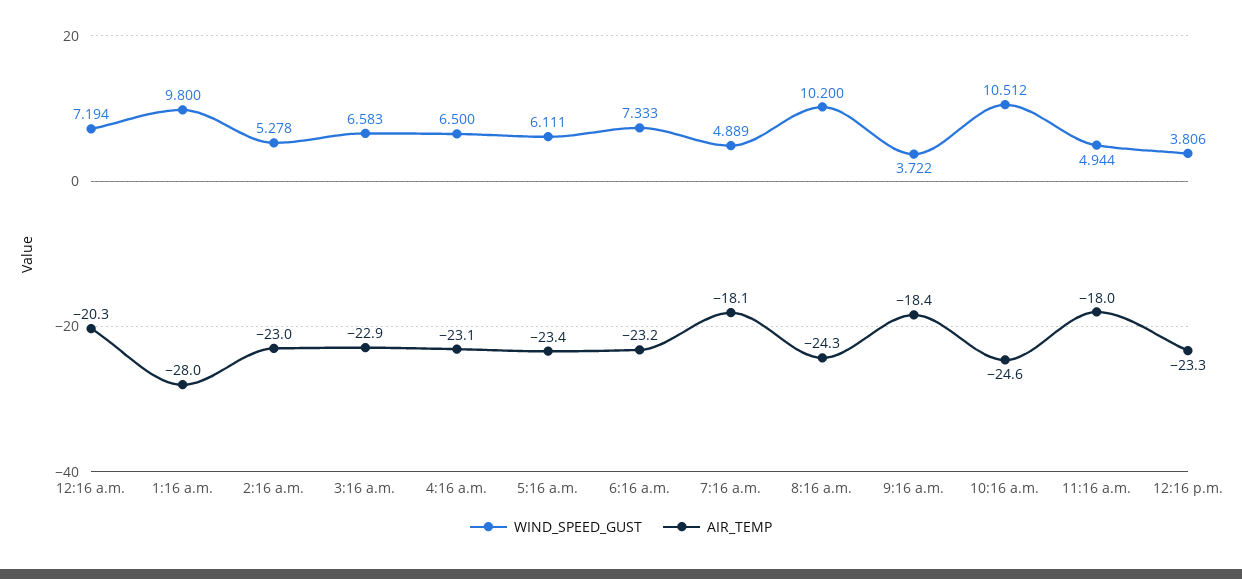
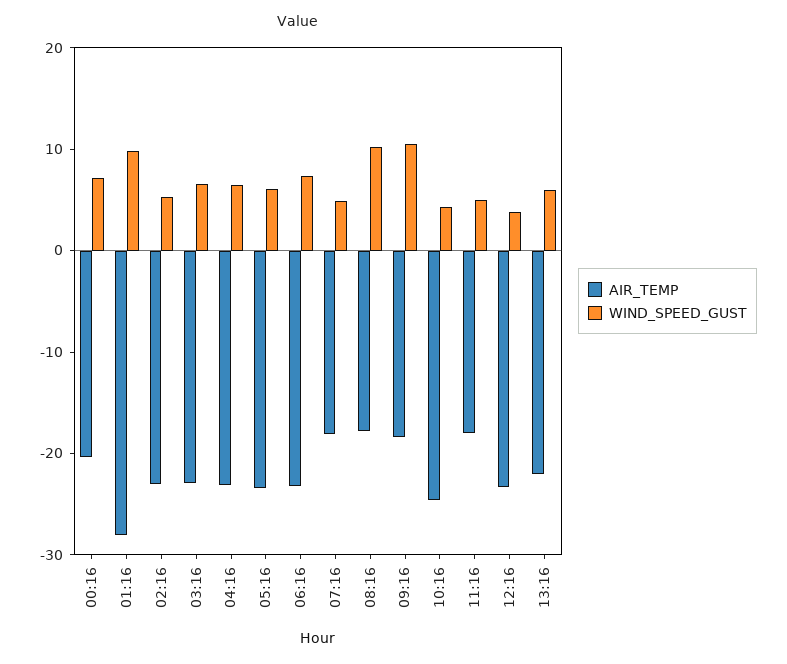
AIR_TEMP, 8:16 a.m.: -24.3 -> -18
WIND_SPEED_GUST, 9:16 a.m.: 3.722 -> 10
WIND_SPEED_GUST, 10:16 a.m.: 10.512 -> 4
AIR_TEMP, 13:16: none -> -22
WIND_SPEED_GUST, 13:16: none -> 6

